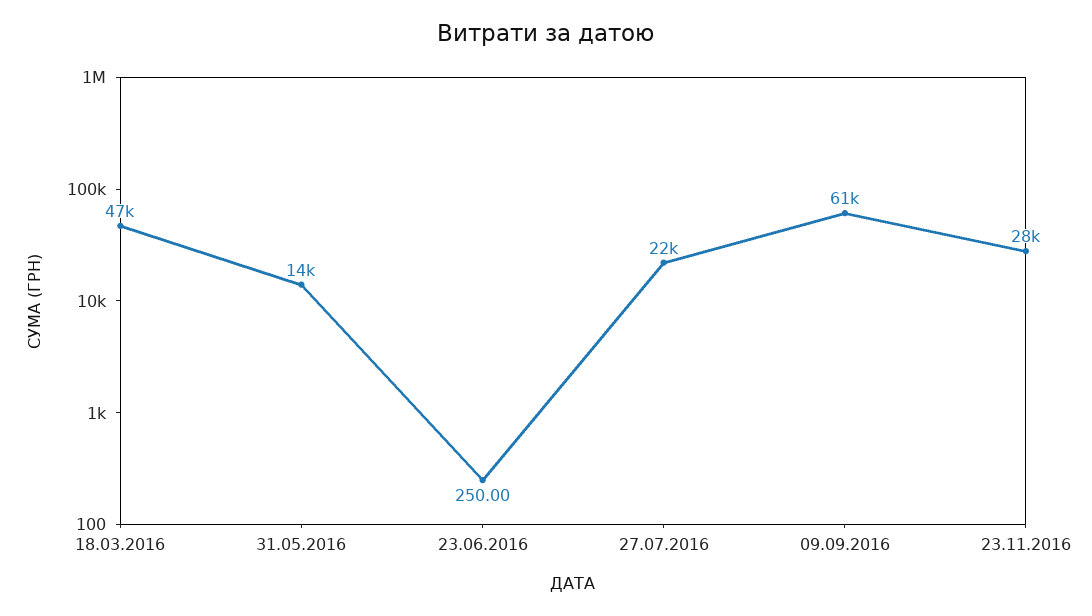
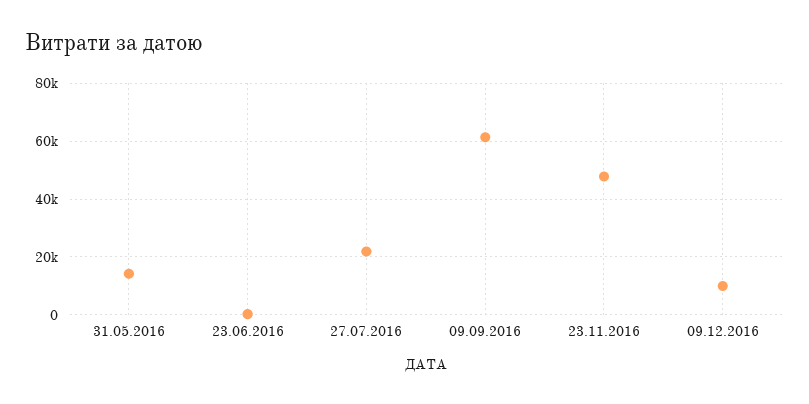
18.03.2016: 47000 -> none
23.11.2016: 28000 -> 47500
09.12.2016: none -> 10000

